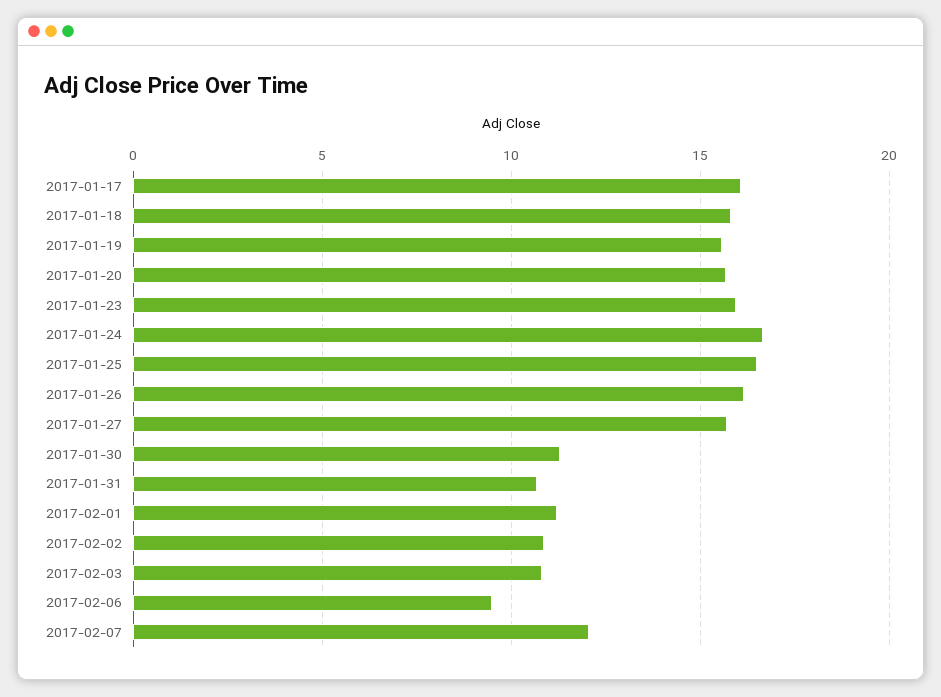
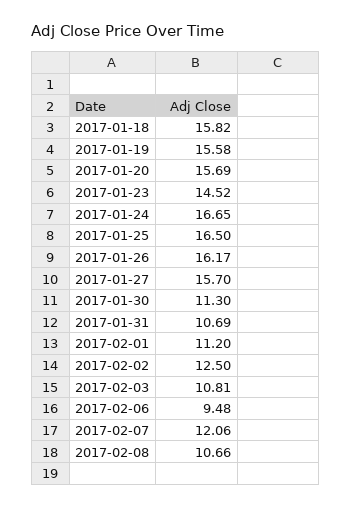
2017-01-17: 16 -> none
2017-01-23: 16 -> 14.52
2017-02-02: 11 -> 12.5
2017-02-08: none -> 10.66

